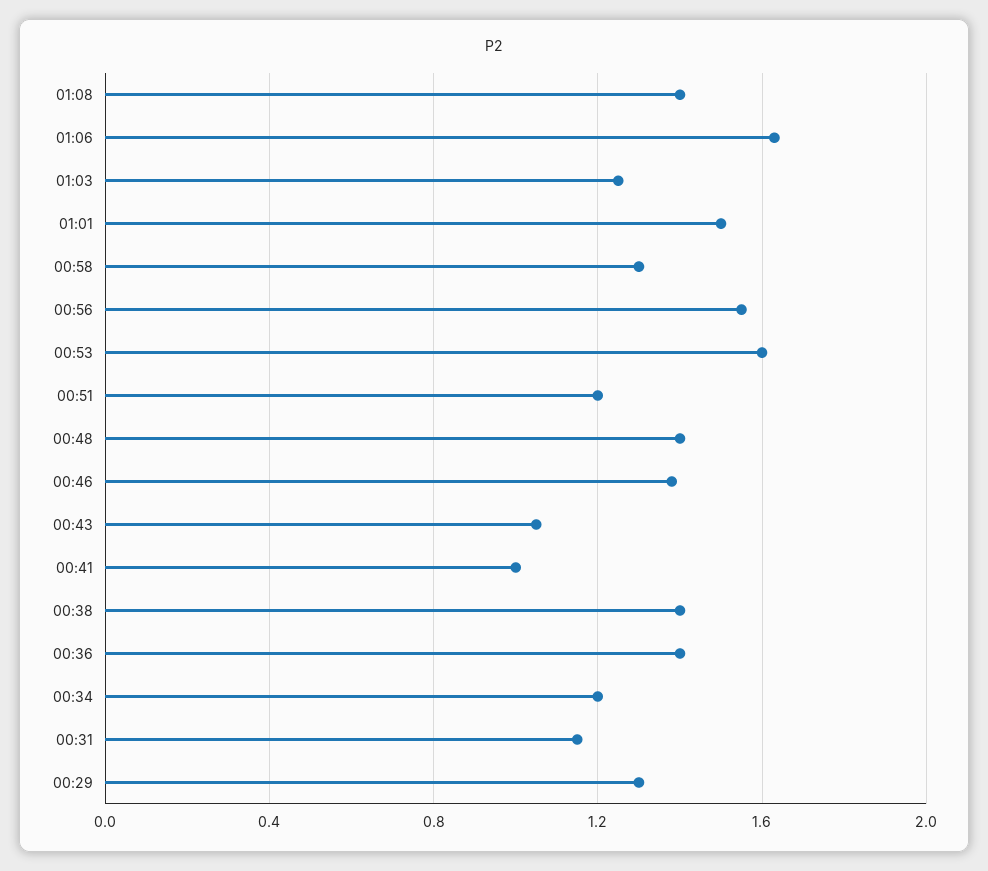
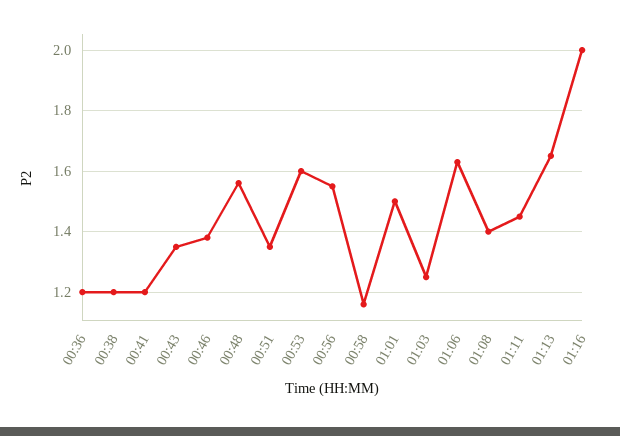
00:58: 1.3 -> 1.15
00:51: 1.2 -> 1.35
00:48: 1.4 -> 1.55
00:43: 1.05 -> 1.35
00:41: 1 -> 1.2
00:38: 1.4 -> 1.2
00:36: 1.4 -> 1.2
00:34: 1.2 -> none
00:31: 1.15 -> none
00:29: 1.3 -> none
01:11: none -> 1.45
01:13: none -> 1.65
01:16: none -> 2

